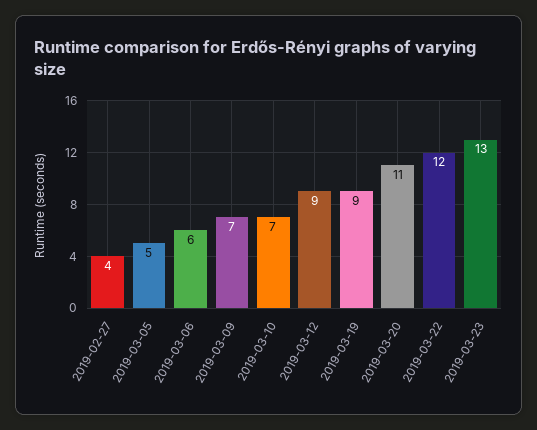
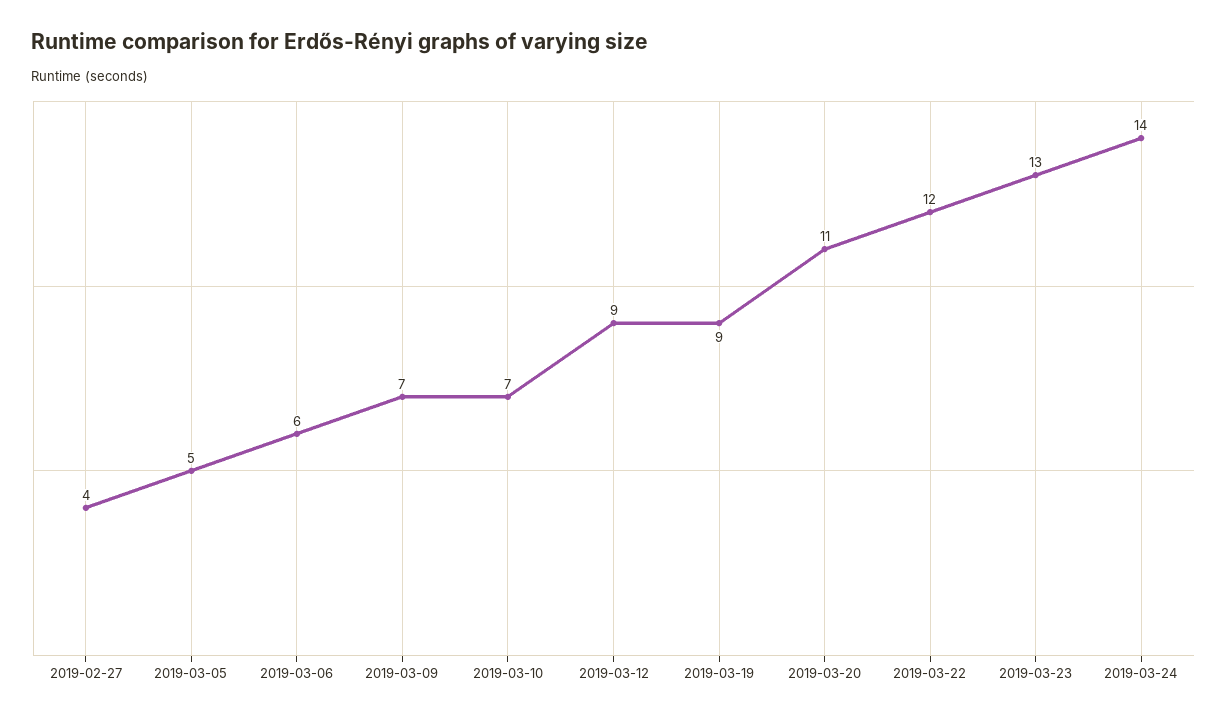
2019-03-24: none -> 14

